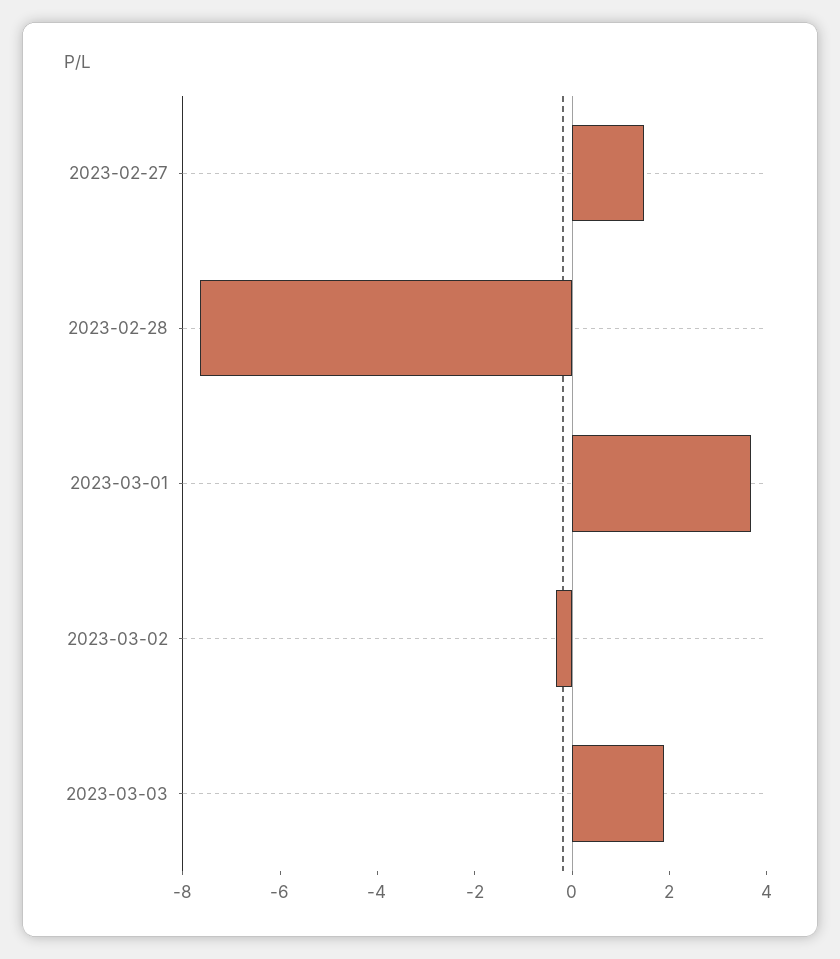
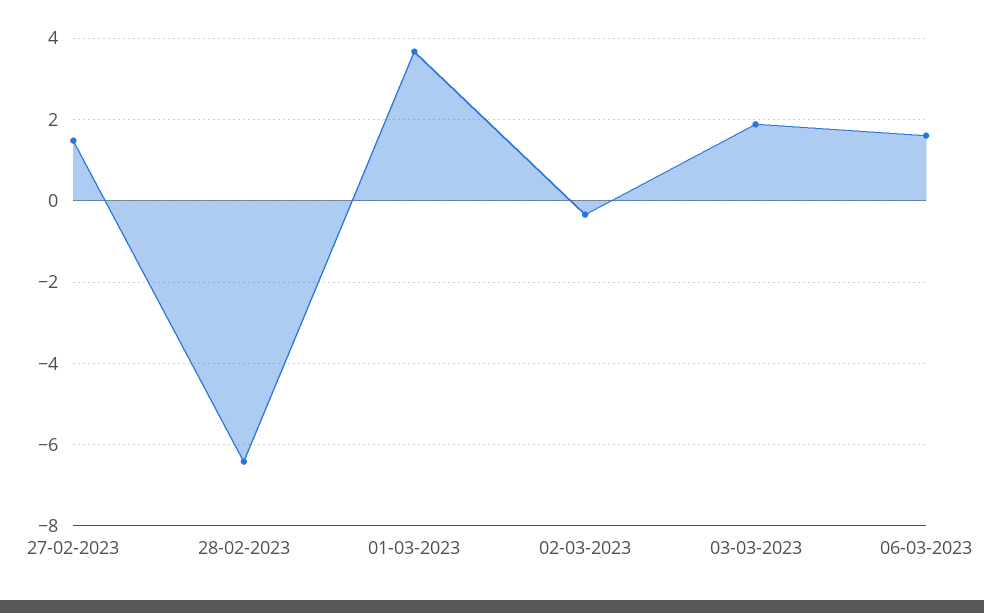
2023-02-28: -7.5 -> -6.4
06-03-2023: none -> 1.6

